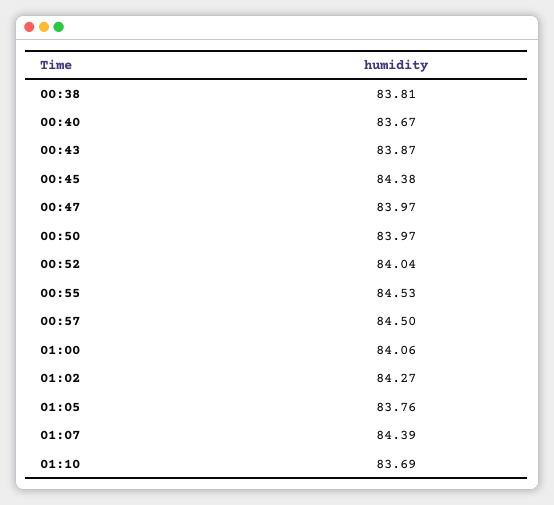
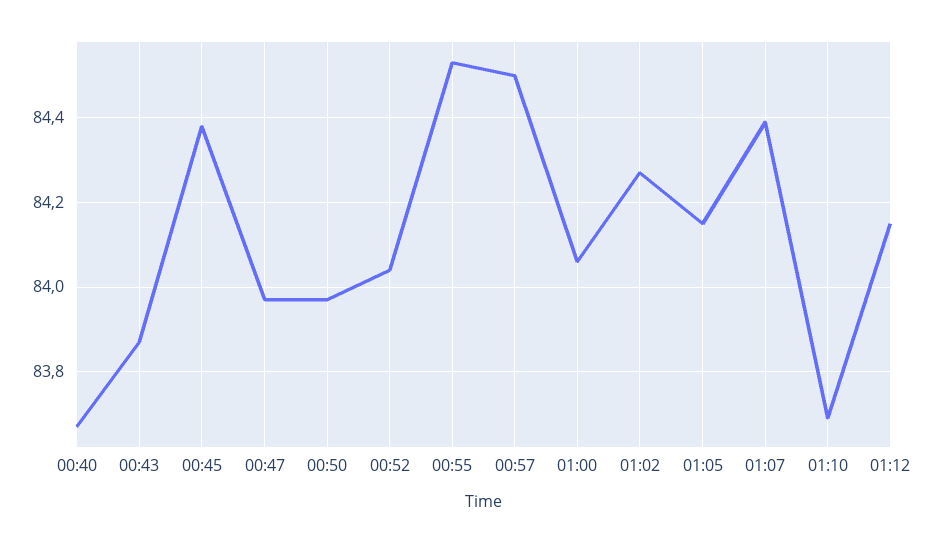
00:38: 83.81 -> none
01:05: 83.76 -> 84.15
01:12: none -> 84.15

